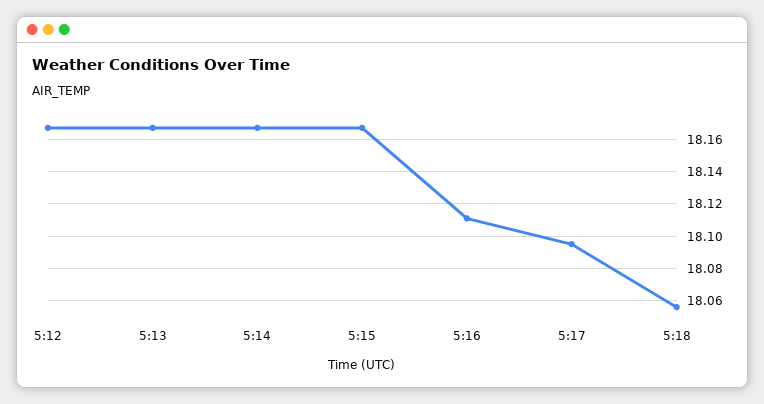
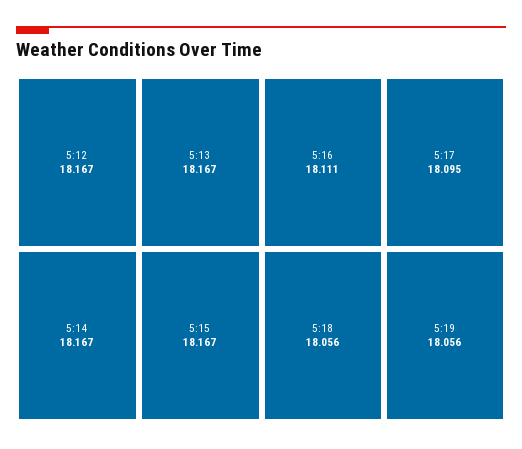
5:19: none -> 18.056

